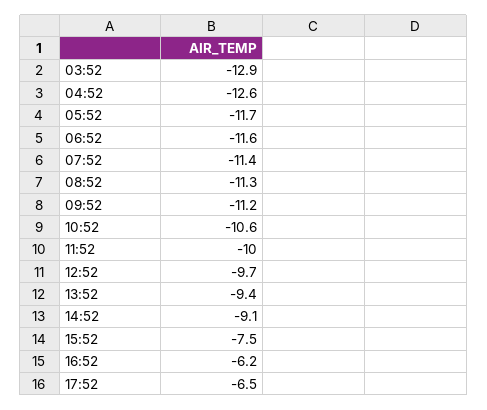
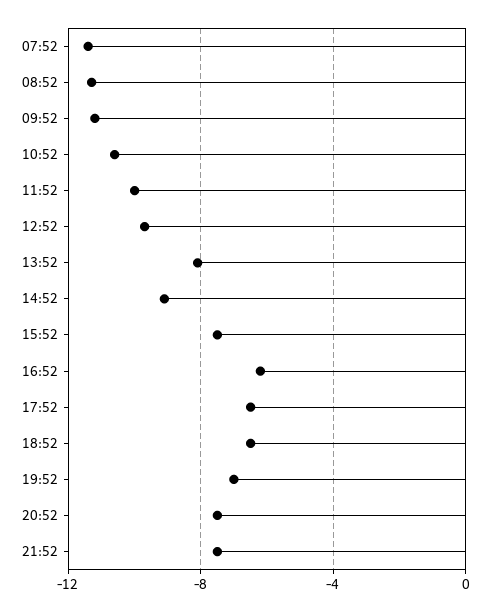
03:52: -12.9 -> none
04:52: -12.6 -> none
05:52: -11.7 -> none
06:52: -11.6 -> none
13:52: -9.4 -> -8
18:52: none -> -6.5
19:52: none -> -7
20:52: none -> -7.5
21:52: none -> -7.5

